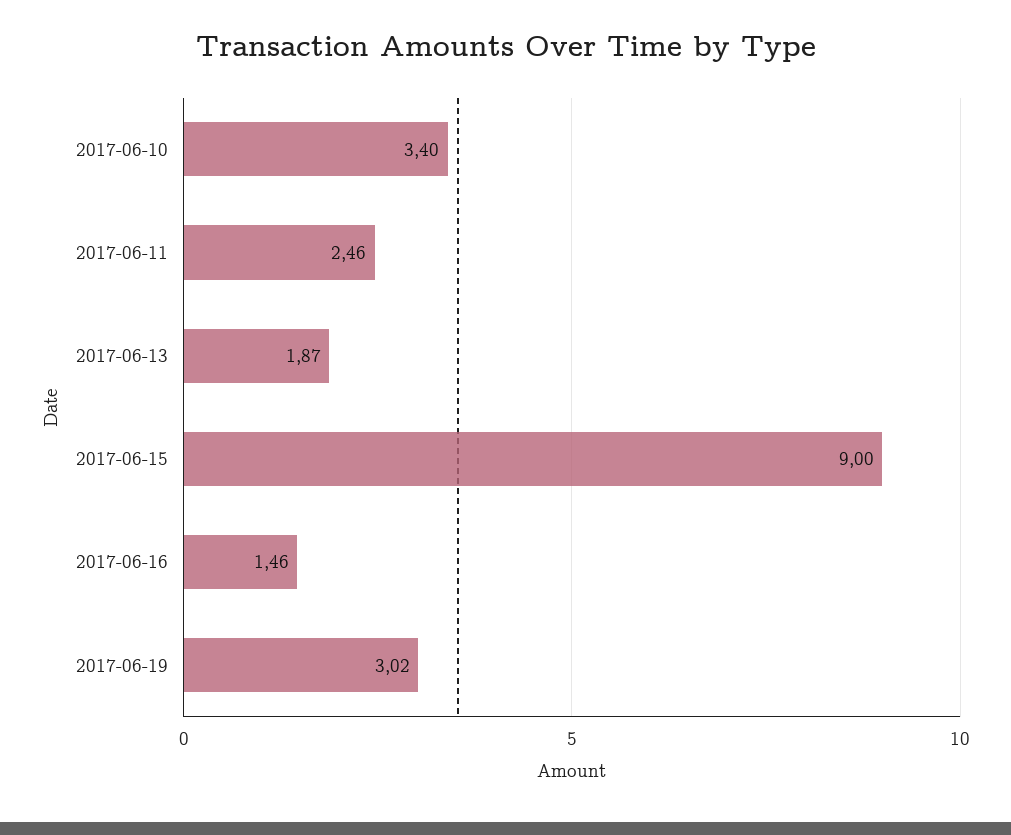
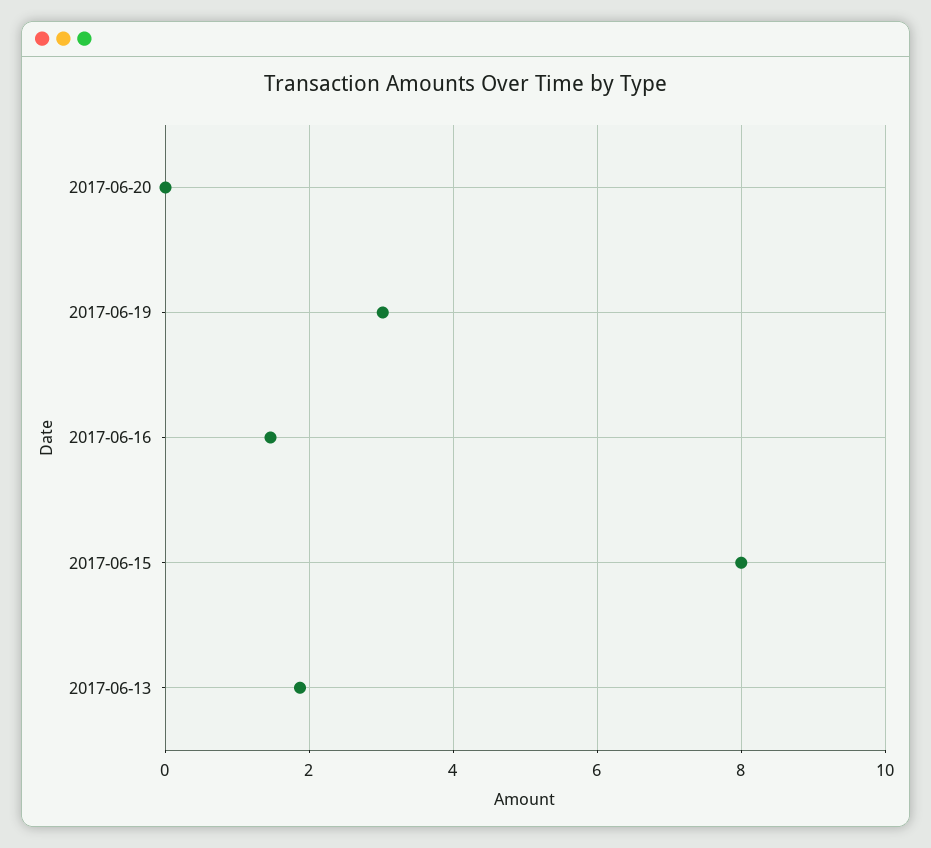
2017-06-10: 3.4 -> none
2017-06-11: 2.46 -> none
2017-06-15: 9 -> 8
2017-06-20: none -> 0

